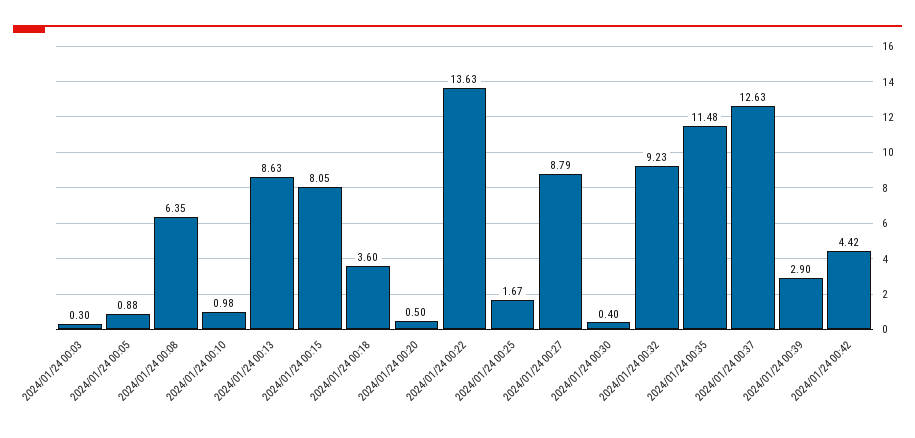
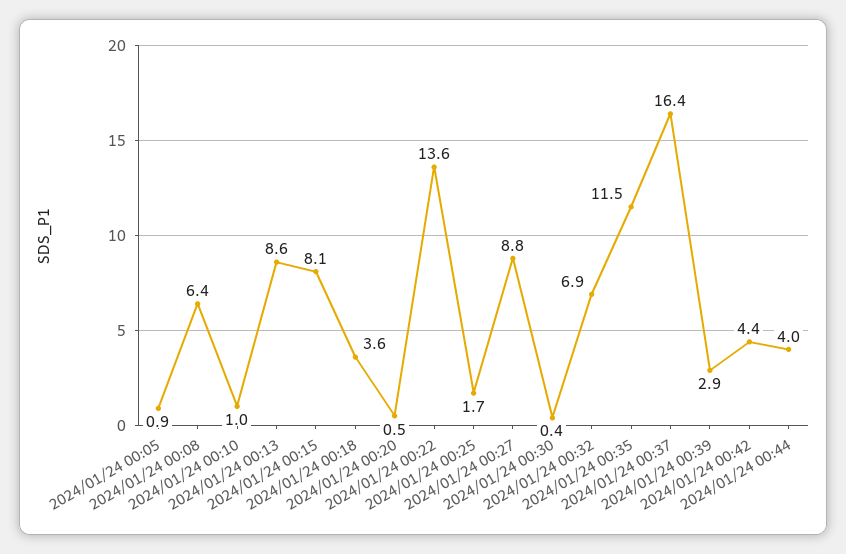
2024/01/24 00:03: 0.3 -> none
2024/01/24 00:32: 9.23 -> 6.9
2024/01/24 00:37: 12.63 -> 16.4
2024/01/24 00:44: none -> 4

